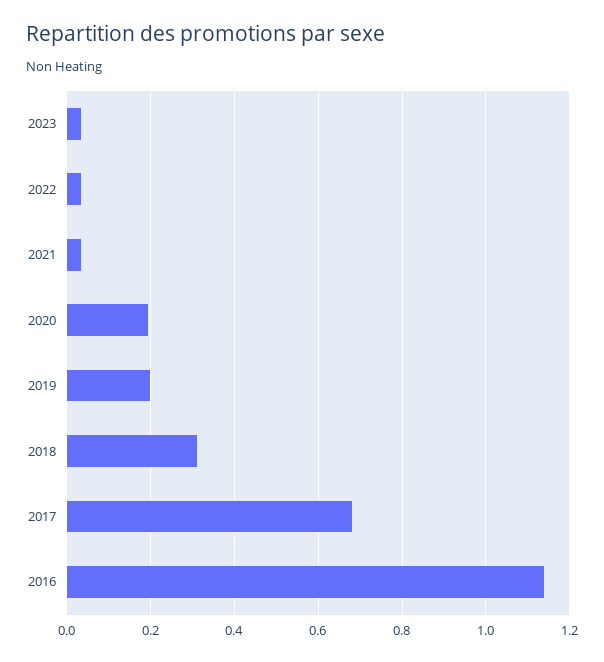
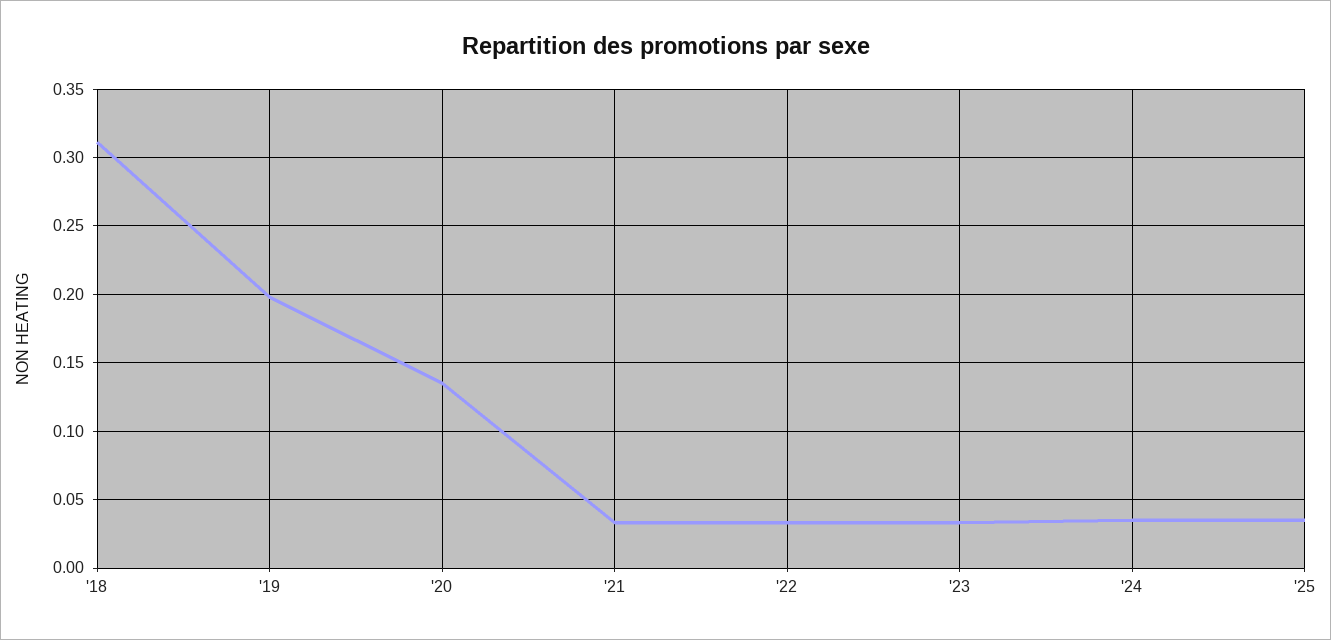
2020: 0.2 -> 0.135
2017: 0.68 -> none
2016: 1.14 -> none
'24: none -> 0.035
'25: none -> 0.035

